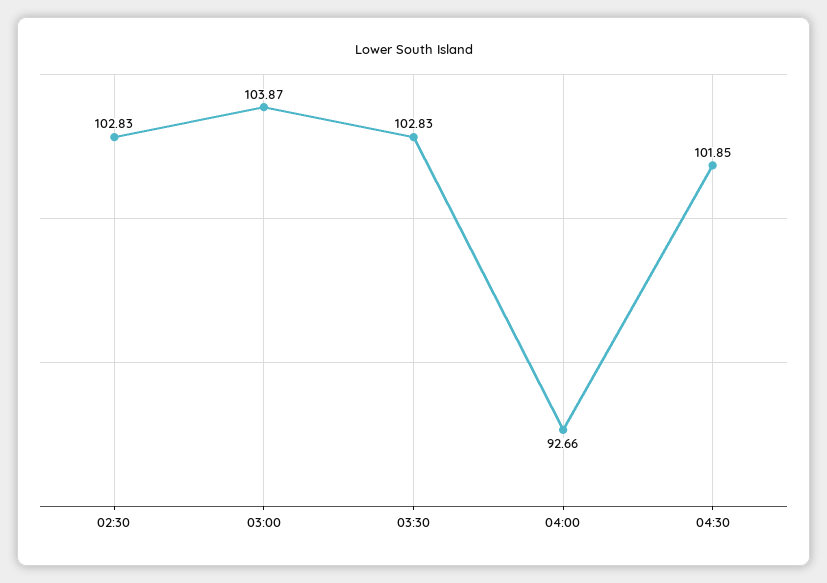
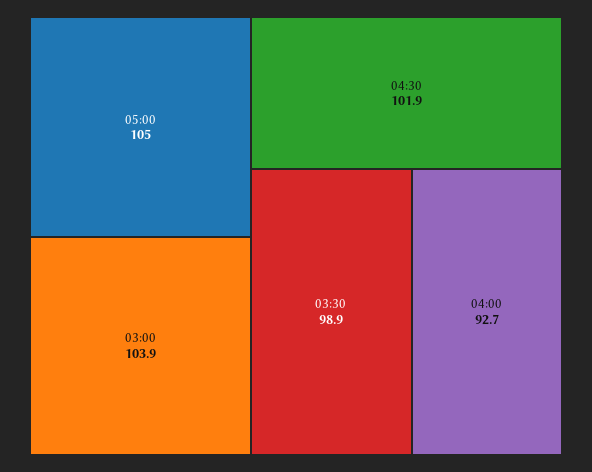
02:30: 102.83 -> none
03:30: 102.83 -> 98.9
05:00: none -> 105

